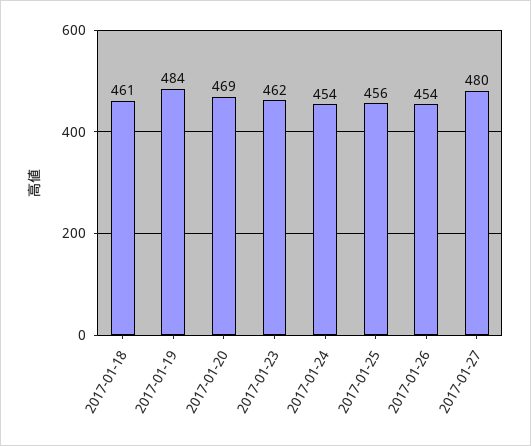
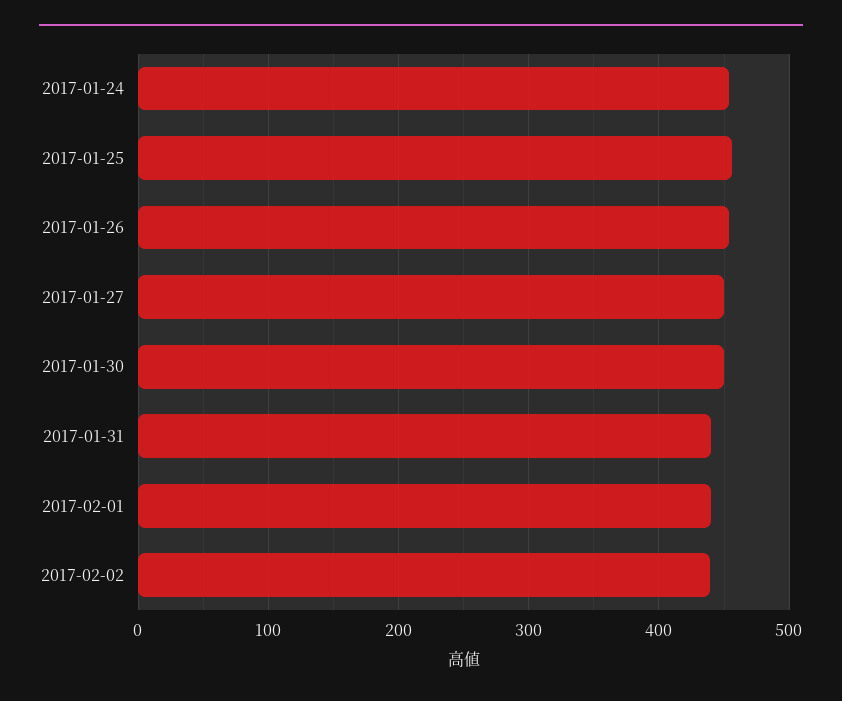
2017-01-18: 461 -> none
2017-01-19: 484 -> none
2017-01-20: 469 -> none
2017-01-23: 462 -> none
2017-01-27: 480 -> 450
2017-01-30: none -> 450
2017-01-31: none -> 440
2017-02-01: none -> 440
2017-02-02: none -> 440

